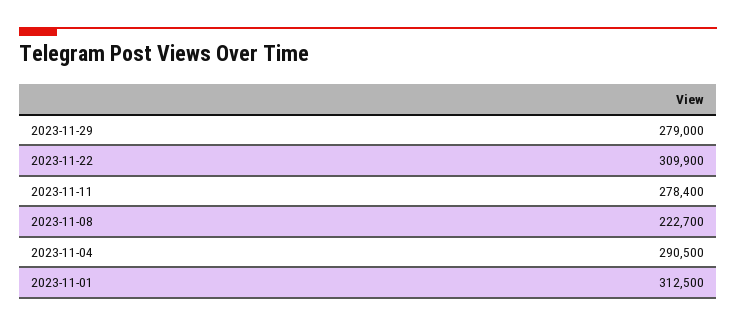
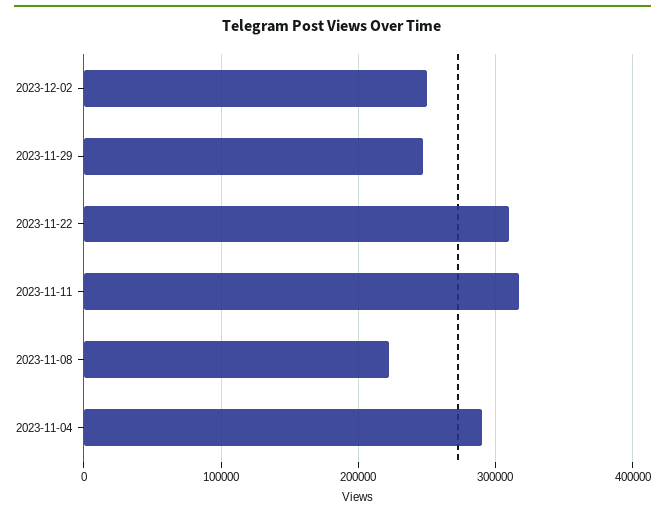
2023-11-29: 279000 -> 250000
2023-11-11: 278400 -> 320000
2023-11-01: 312500 -> none
2023-12-02: none -> 250000

